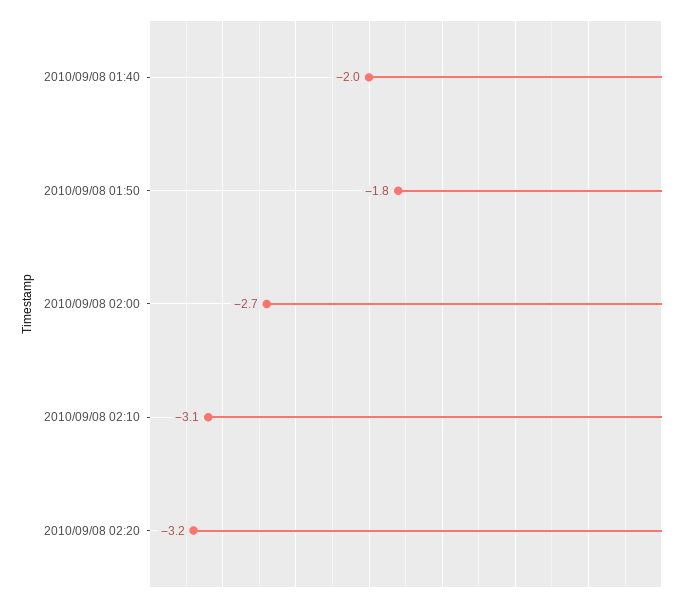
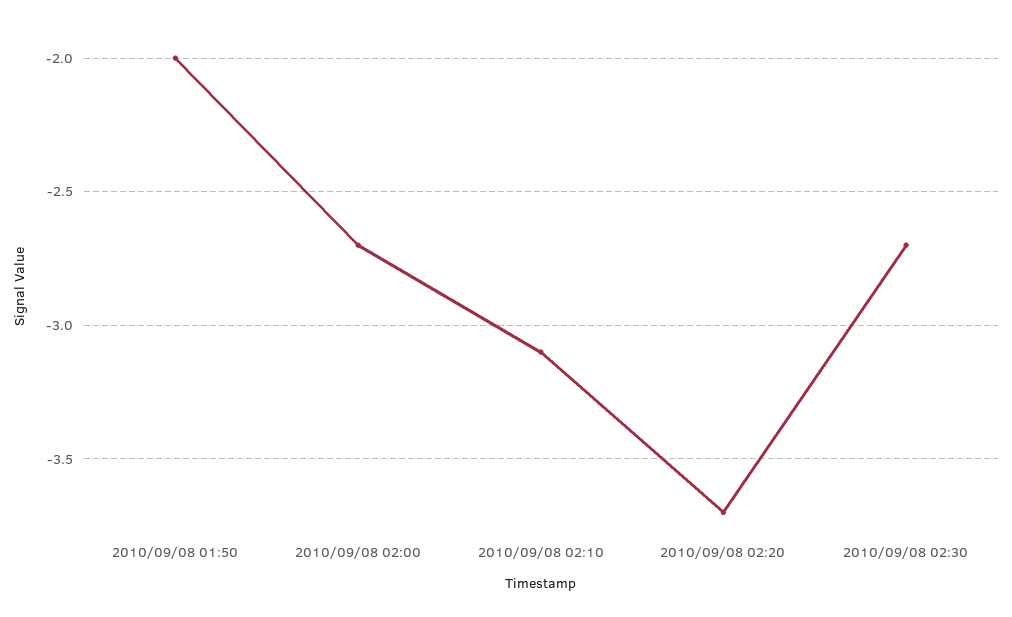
2010/09/08 01:40: -2 -> none
2010/09/08 01:50: -1.8 -> -2
2010/09/08 02:20: -3.2 -> -3.7
2010/09/08 02:30: none -> -2.7

